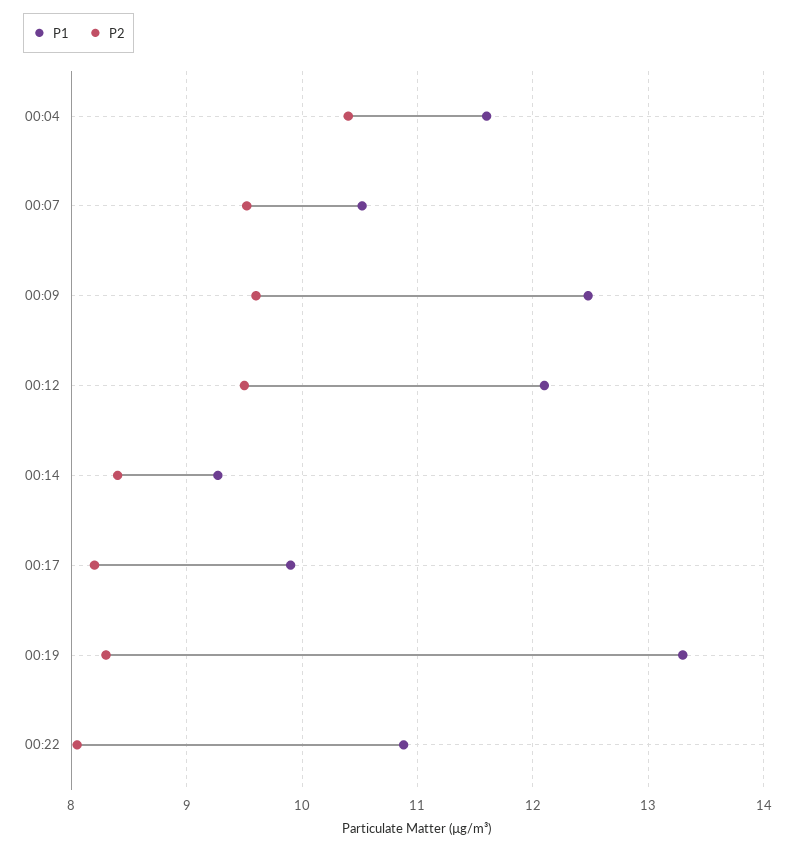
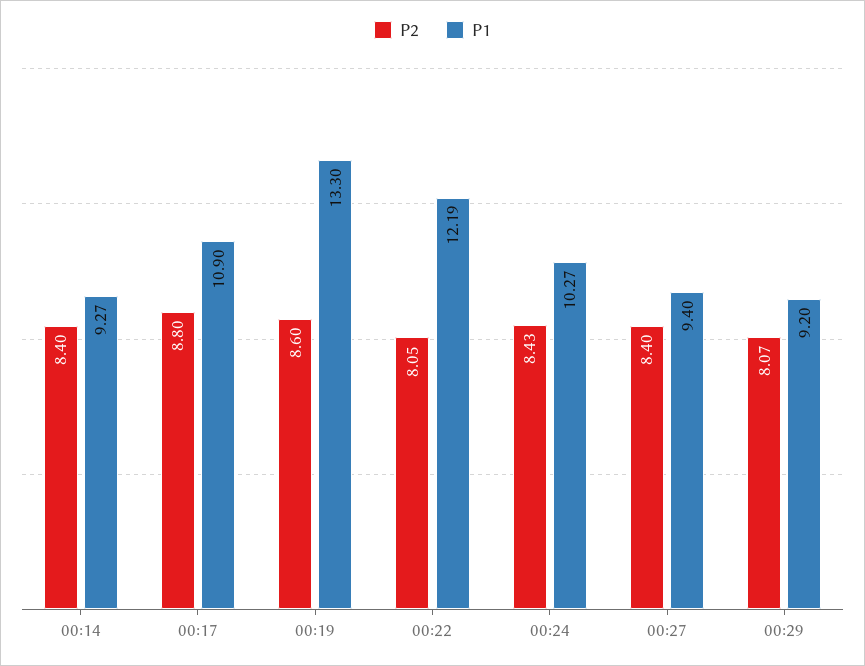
P1, 00:04: 11.6 -> none
P2, 00:04: 10.4 -> none
P1, 00:07: 10.5 -> none
P2, 00:07: 9.5 -> none
P1, 00:09: 12.5 -> none
P2, 00:09: 9.6 -> none
P1, 00:12: 12.1 -> none
P2, 00:12: 9.5 -> none
P1, 00:17: 9.9 -> 10.9
P2, 00:17: 8.2 -> 8.8
P2, 00:19: 8.3 -> 8.6
P1, 00:22: 10.9 -> 12.19
P2, 00:24: none -> 8.43
P1, 00:24: none -> 10.27
P2, 00:27: none -> 8.4
P1, 00:27: none -> 9.4
P2, 00:29: none -> 8.07
P1, 00:29: none -> 9.2

